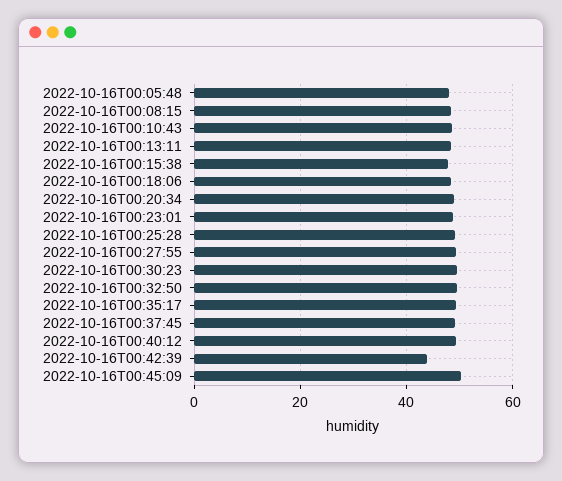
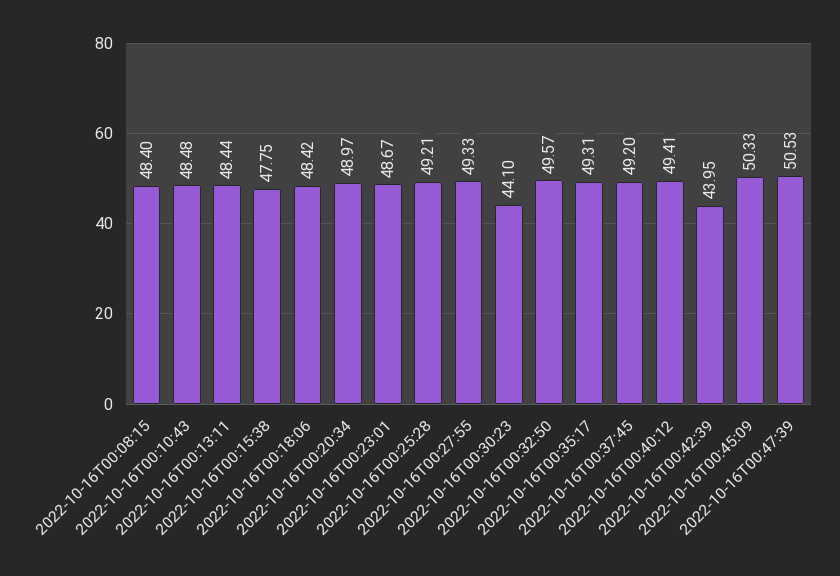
2022-10-16T00:05:48: 48 -> none
2022-10-16T00:30:23: 50 -> 44.1
2022-10-16T00:47:39: none -> 50.53

